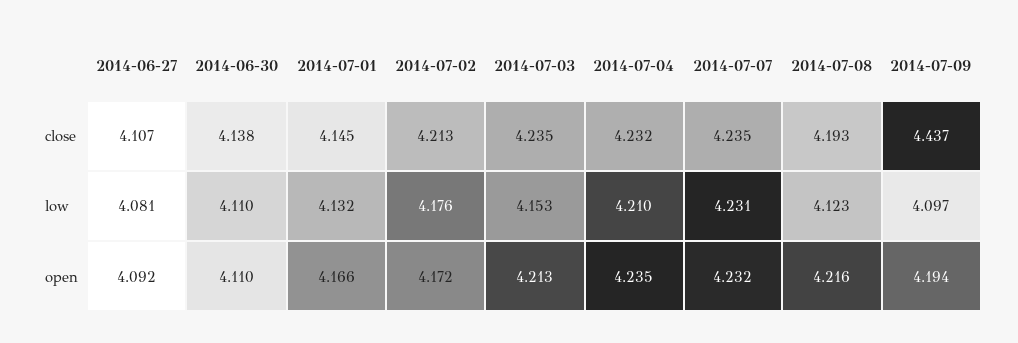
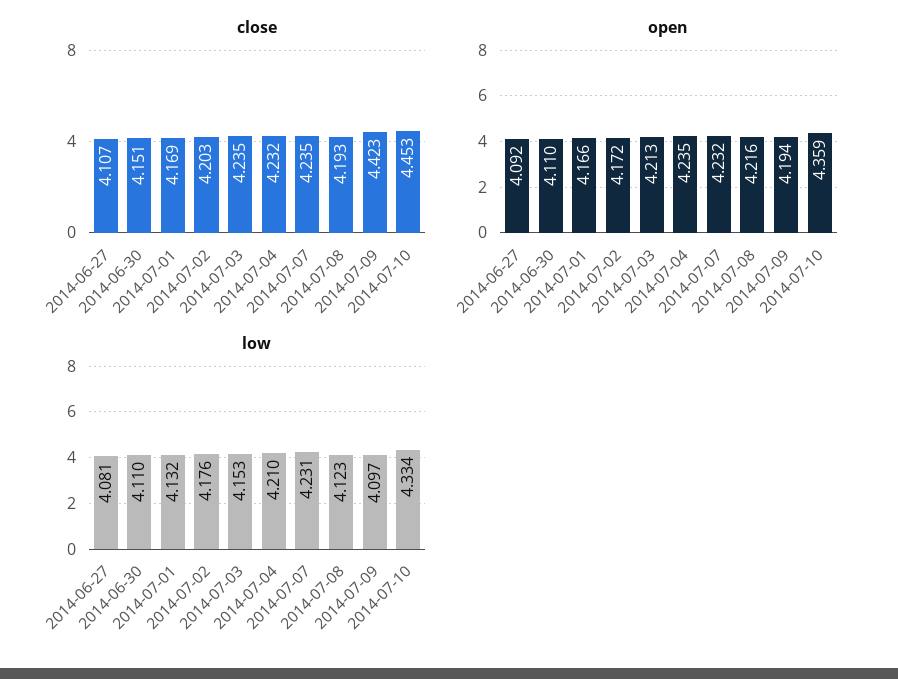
close, 2014-06-30: 4.138 -> 4.151
close, 2014-07-01: 4.145 -> 4.169
close, 2014-07-02: 4.213 -> 4.203
close, 2014-07-09: 4.437 -> 4.423
close, 2014-07-10: none -> 4.453
open, 2014-07-10: none -> 4.359
low, 2014-07-10: none -> 4.334

